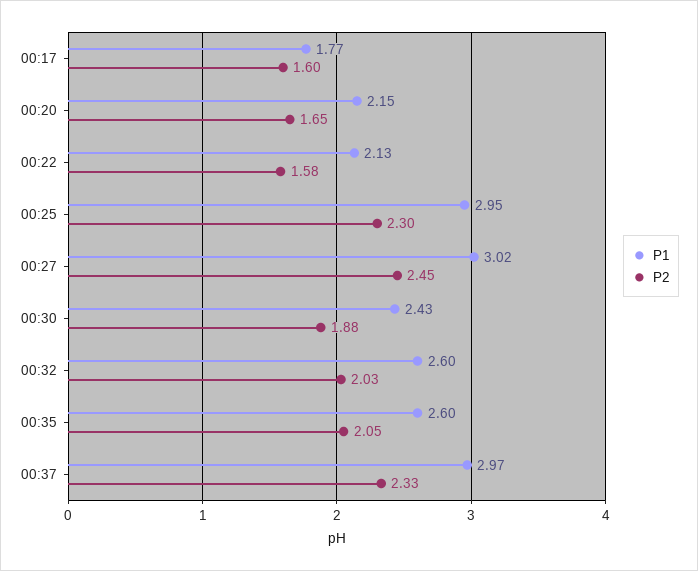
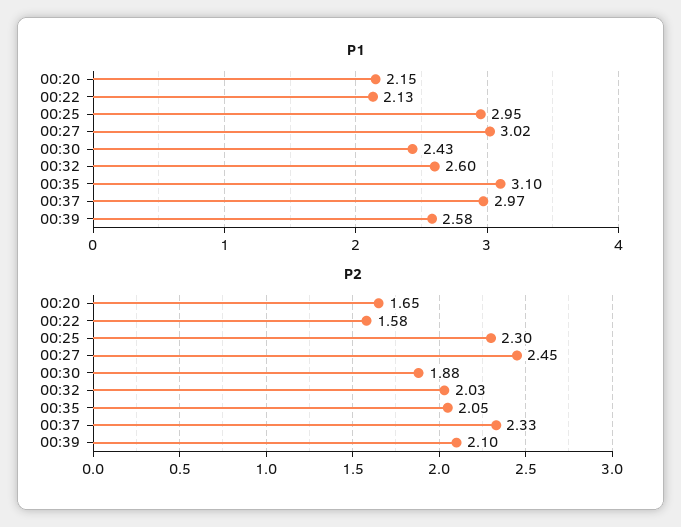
P1, 00:17: 1.77 -> none
P2, 00:17: 1.6 -> none
P1, 00:35: 2.6 -> 3.1
P1, 00:39: none -> 2.58
P2, 00:39: none -> 2.1

